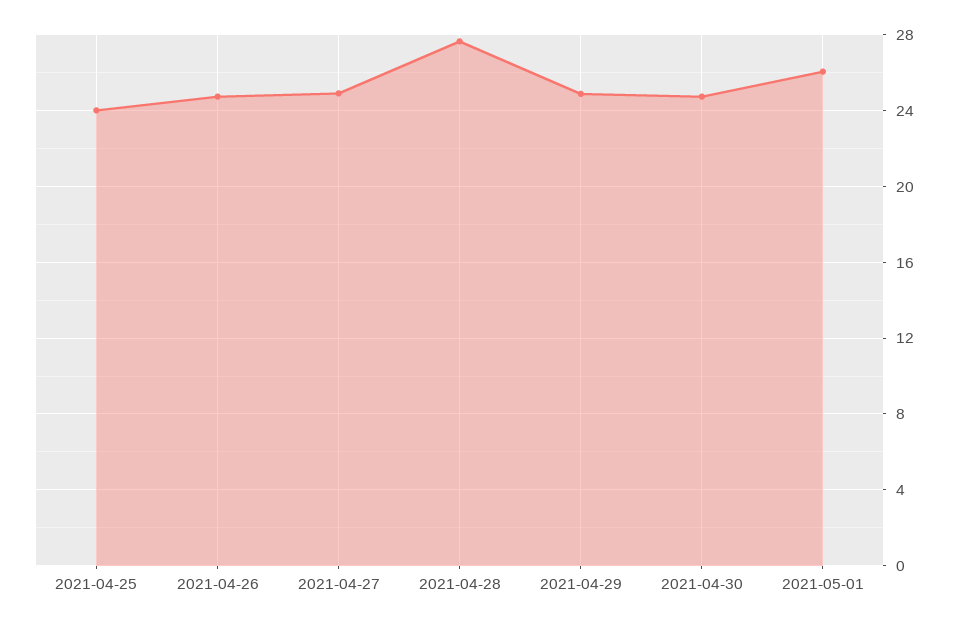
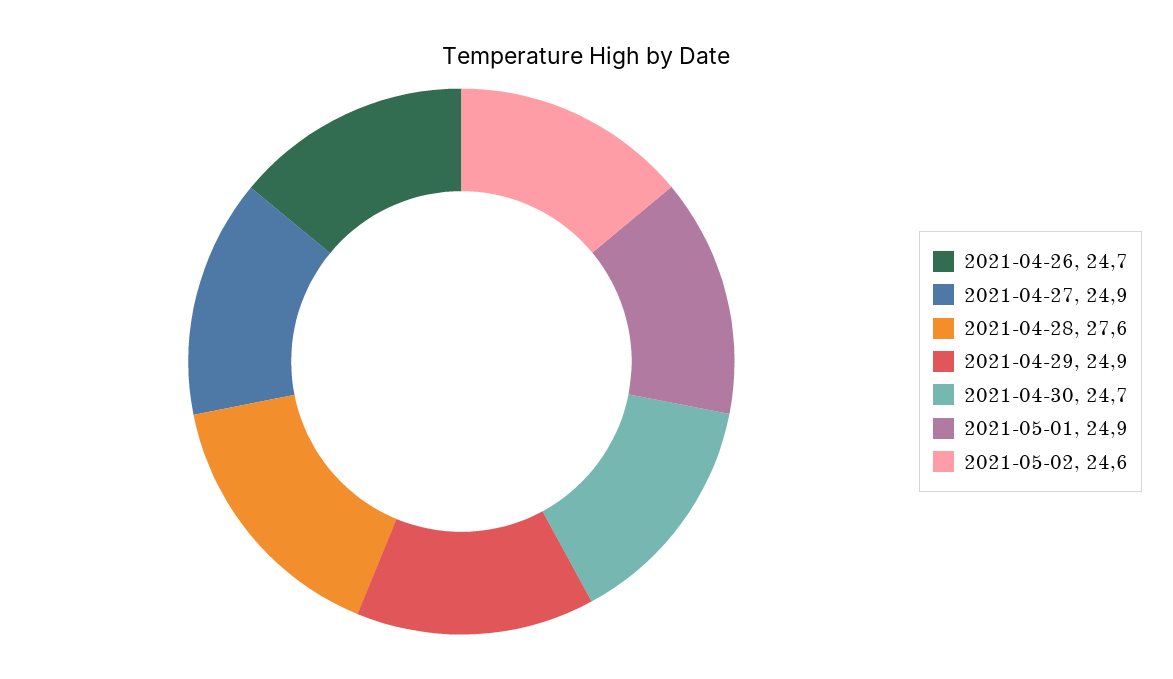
2021-04-25: 24 -> none
2021-05-01: 26 -> 24.9
2021-05-02: none -> 24.6

